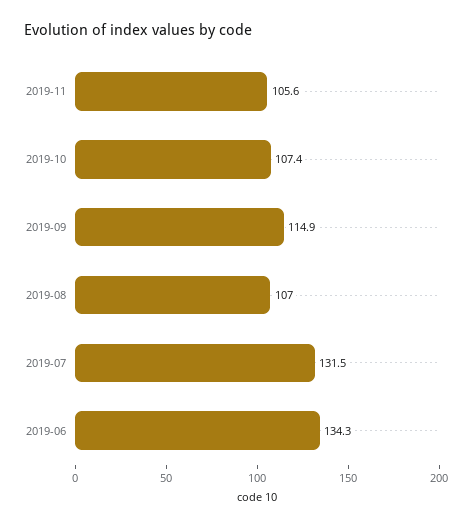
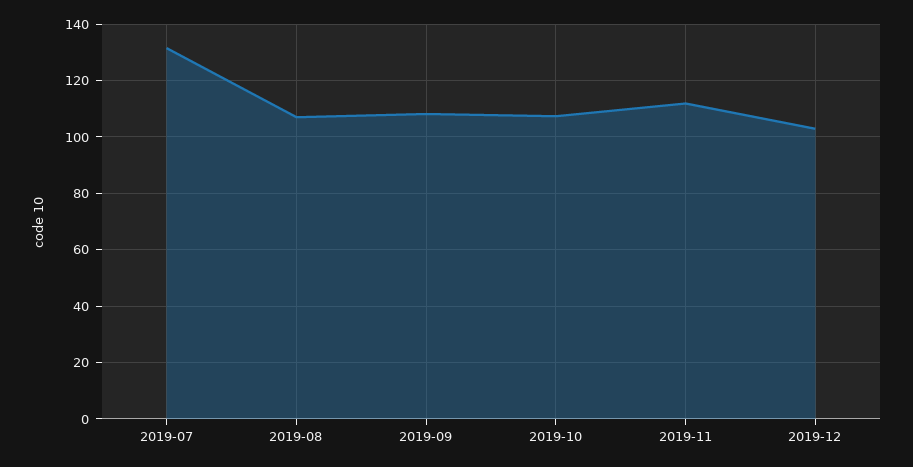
2019-11: 105.6 -> 112.5
2019-09: 114.9 -> 107.5
2019-06: 134.3 -> none
2019-12: none -> 102.5

